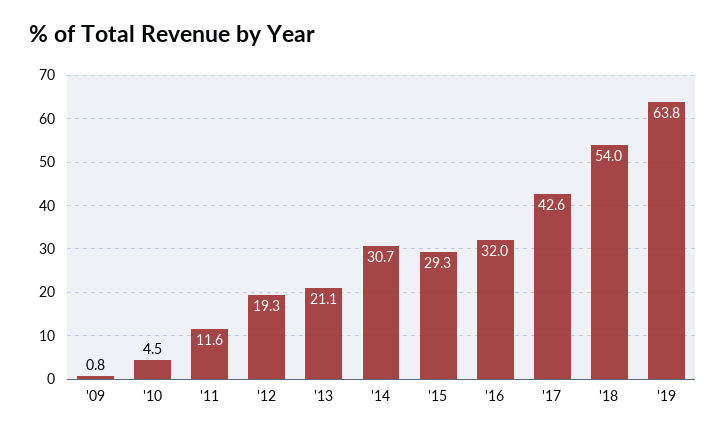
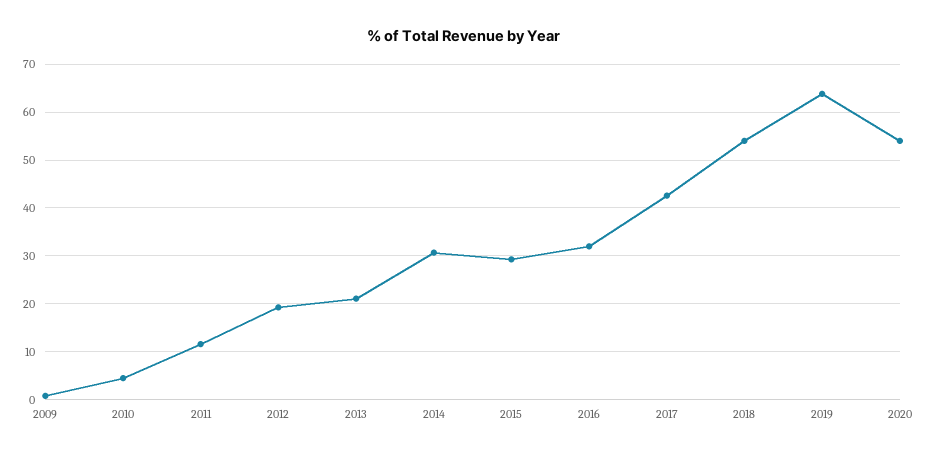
2020: none -> 54

